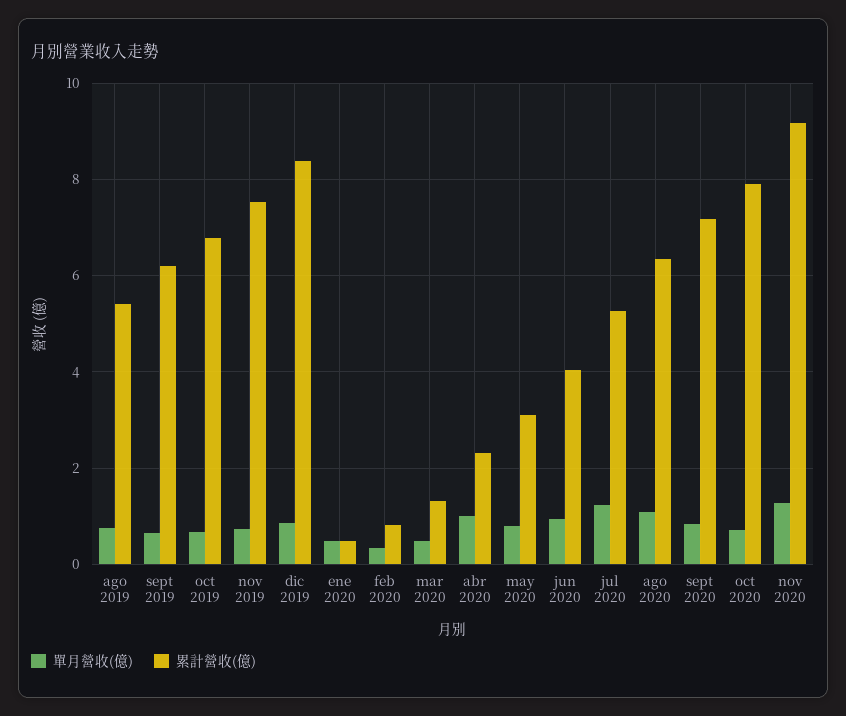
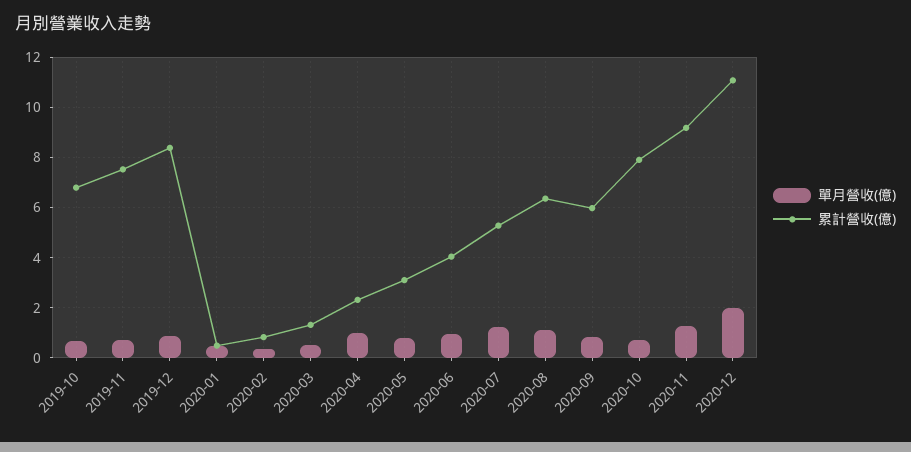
單月營收(億), ago 2019: 0.8 -> none
累計營收(億), ago 2019: 5.4 -> none
單月營收(億), sept 2019: 0.6 -> none
累計營收(億), sept 2019: 6.2 -> none
累計營收(億), sept 2020: 7.2 -> 6
單月營收(億), 2020-12: none -> 2
累計營收(億), 2020-12: none -> 11

